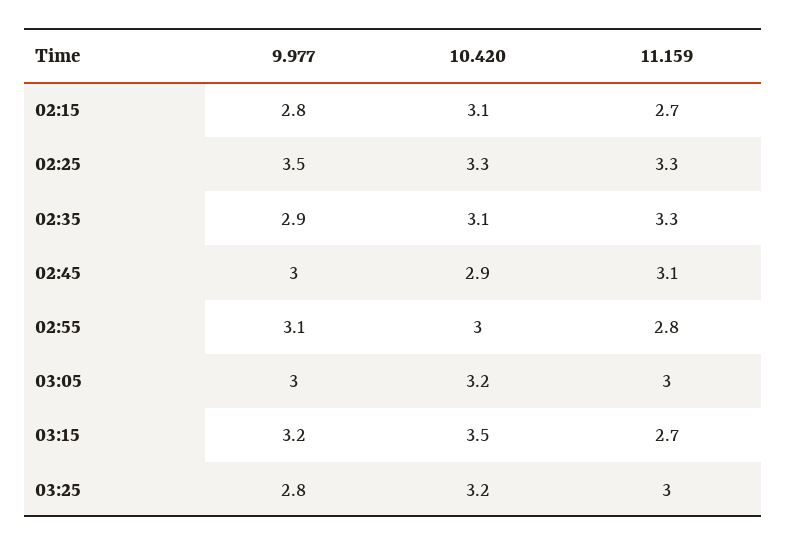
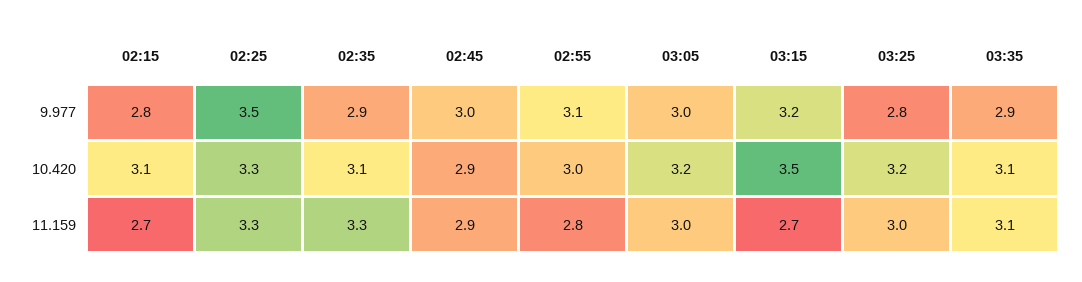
11.159, 02:45: 3.1 -> 2.9
9.977, 03:35: none -> 2.9
10.420, 03:35: none -> 3.1
11.159, 03:35: none -> 3.1

